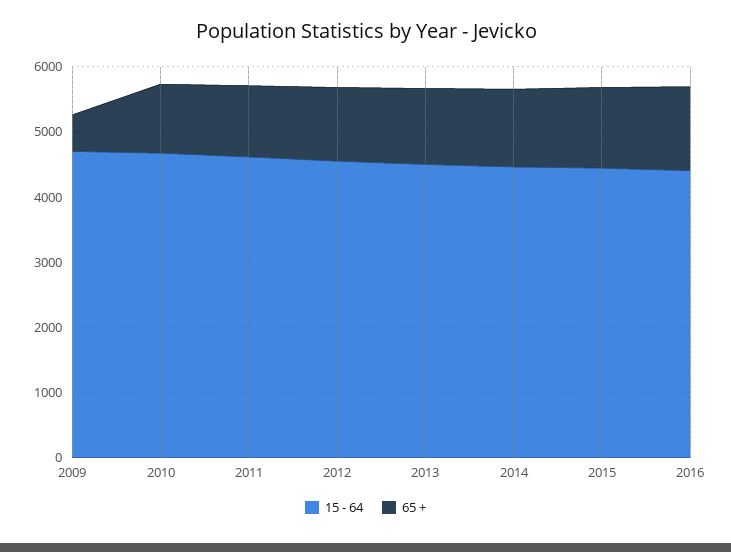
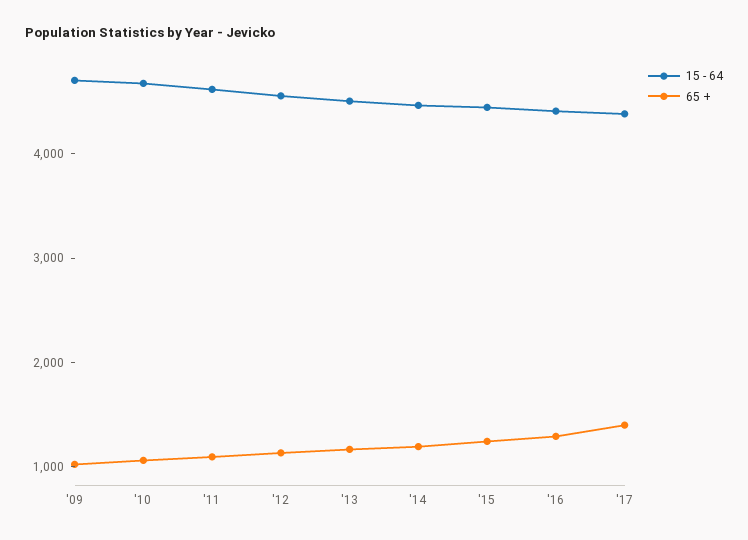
65 +, 2009: 600 -> 1000
15 - 64, '17: none -> 4400
65 +, '17: none -> 1400

